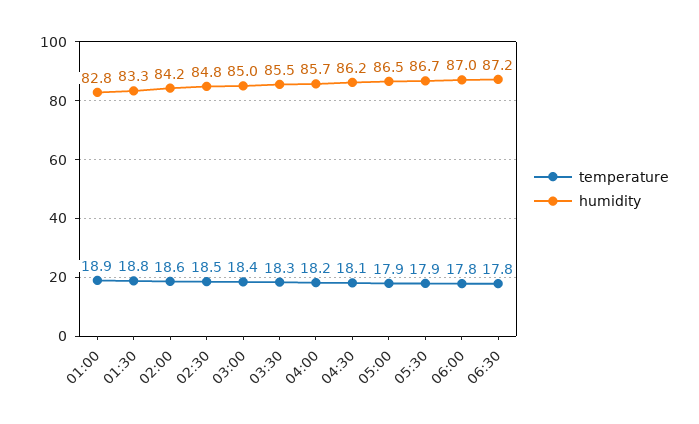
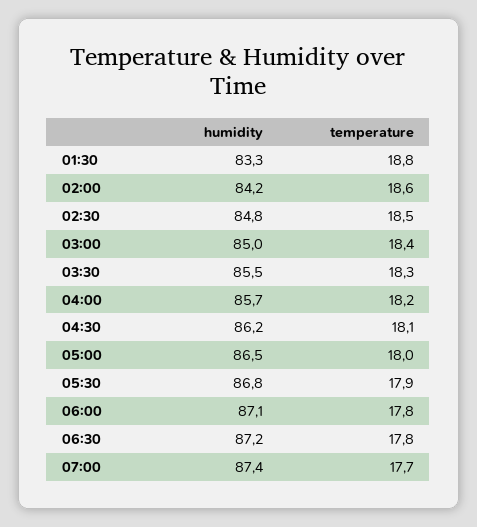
temperature, 01:00: 18.9 -> none
humidity, 01:00: 82.8 -> none
temperature, 05:00: 17.9 -> 18
humidity, 05:30: 86.7 -> 86.8
humidity, 06:00: 87 -> 87.1
humidity, 07:00: none -> 87.4
temperature, 07:00: none -> 17.7

